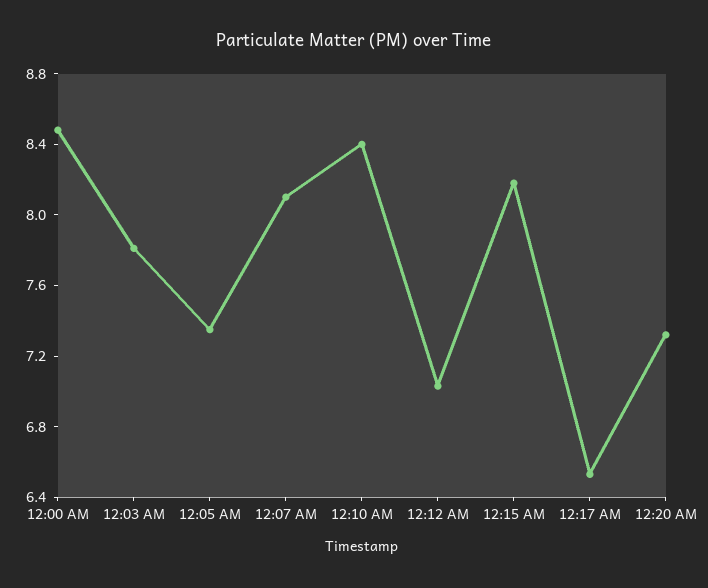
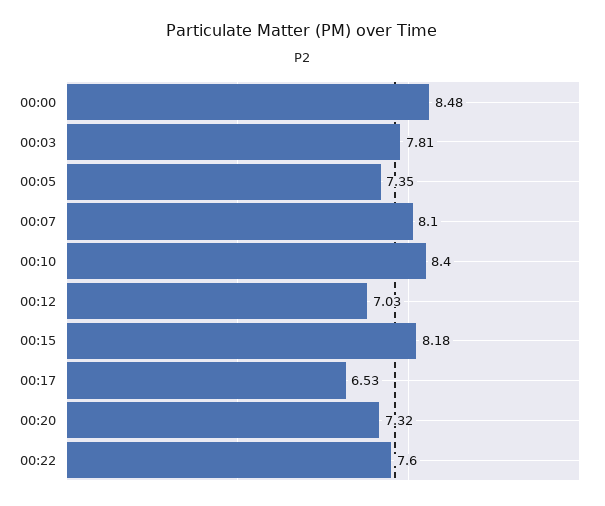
00:22: none -> 7.6

